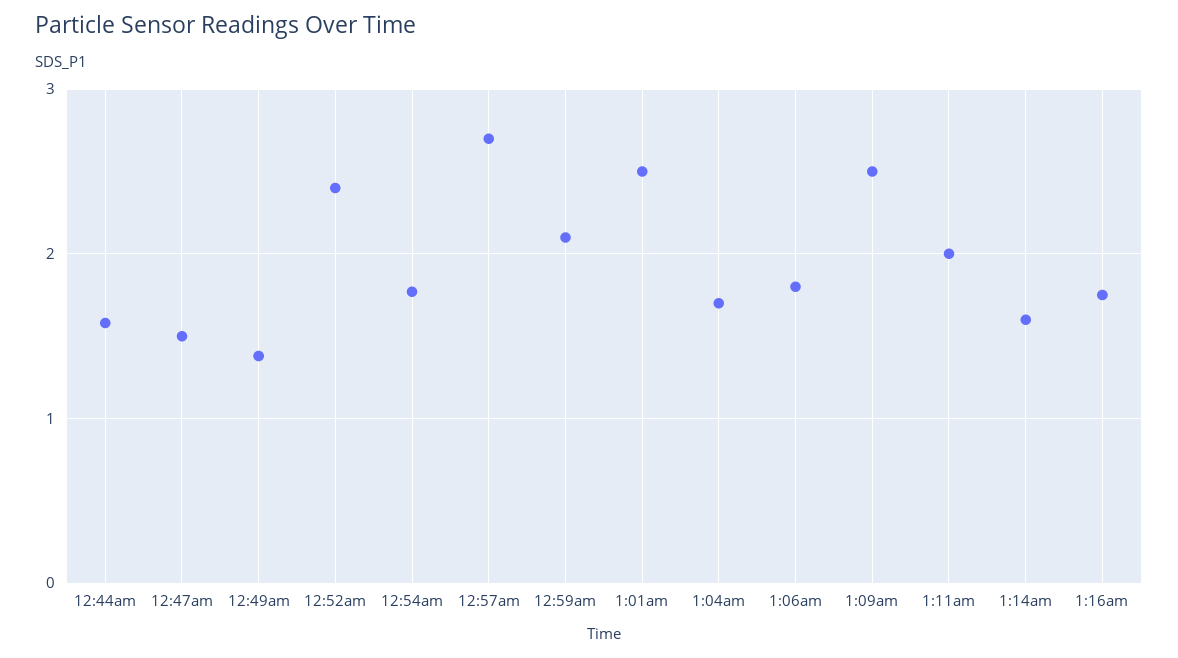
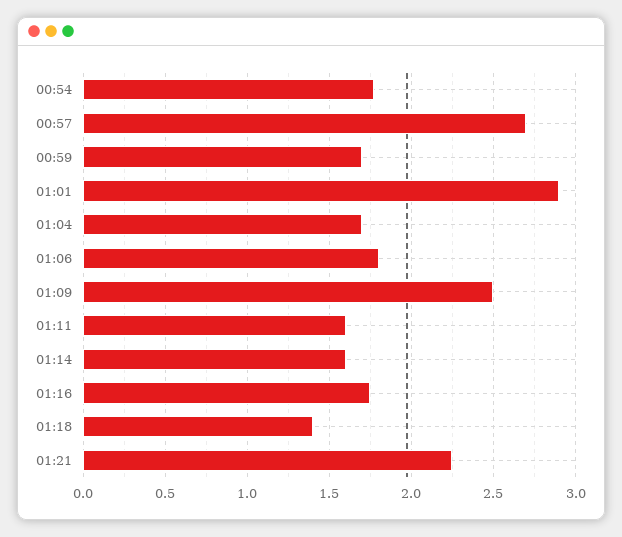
12:44am: 1.6 -> none
12:47am: 1.5 -> none
12:49am: 1.4 -> none
12:52am: 2.4 -> none
12:59am: 2.1 -> 1.7
1:01am: 2.5 -> 2.9
1:11am: 2 -> 1.6
01:18: none -> 1.4
01:21: none -> 2.25

